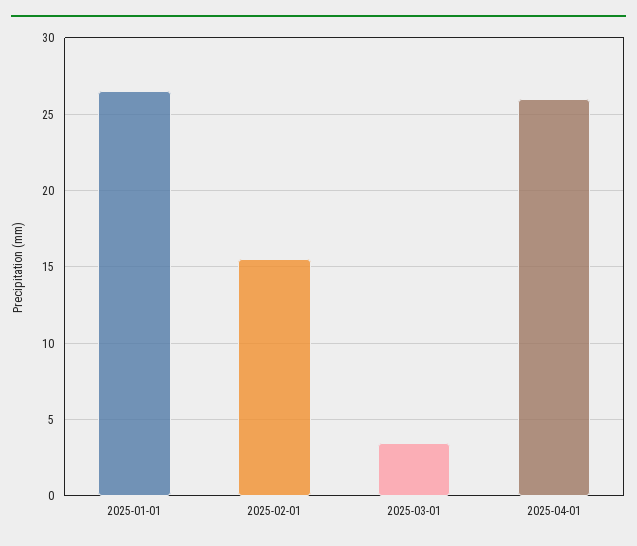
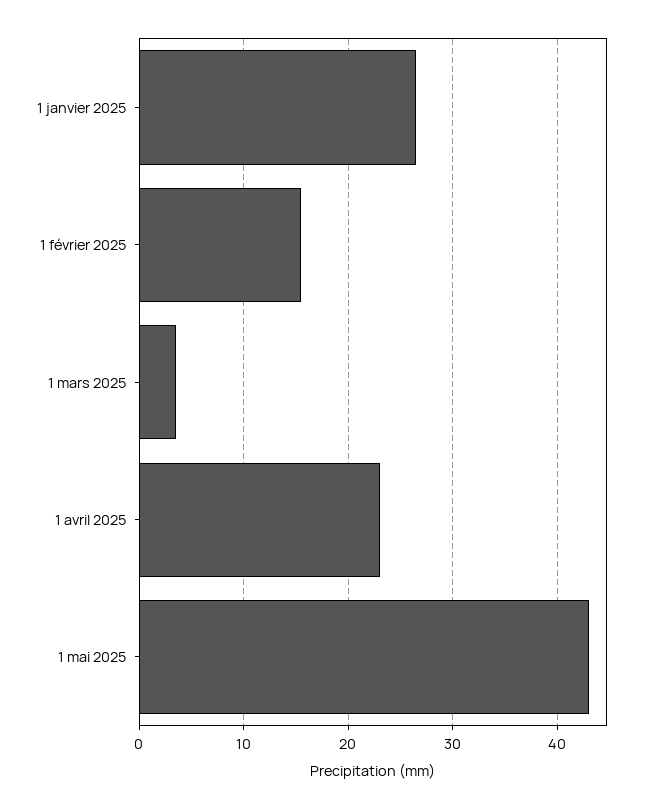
2025-04-01: 26 -> 23
1 mai 2025: none -> 43

